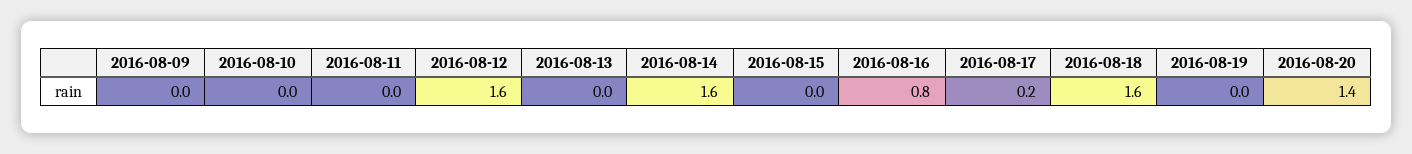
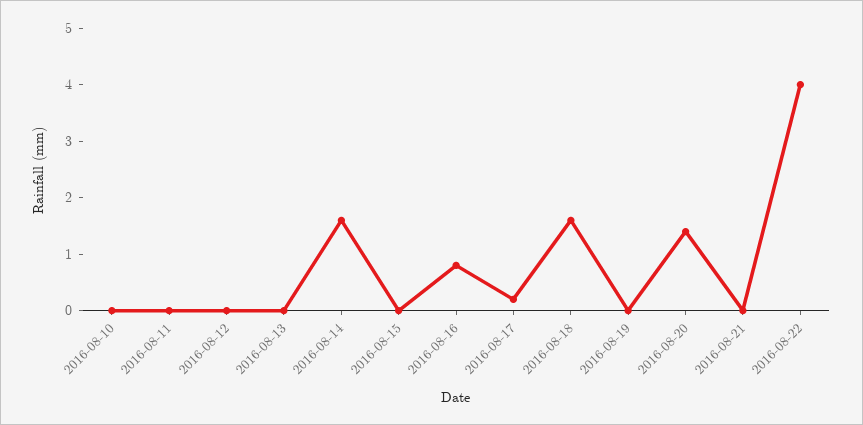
2016-08-09: 0 -> none
2016-08-12: 1.6 -> 0
2016-08-21: none -> 0
2016-08-22: none -> 4

